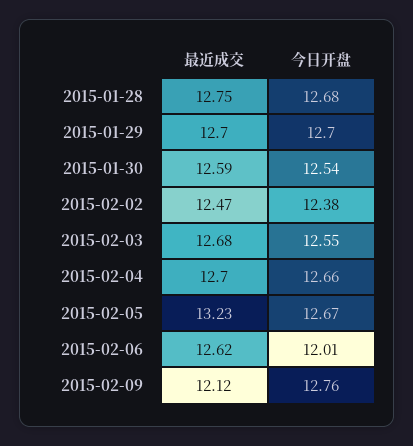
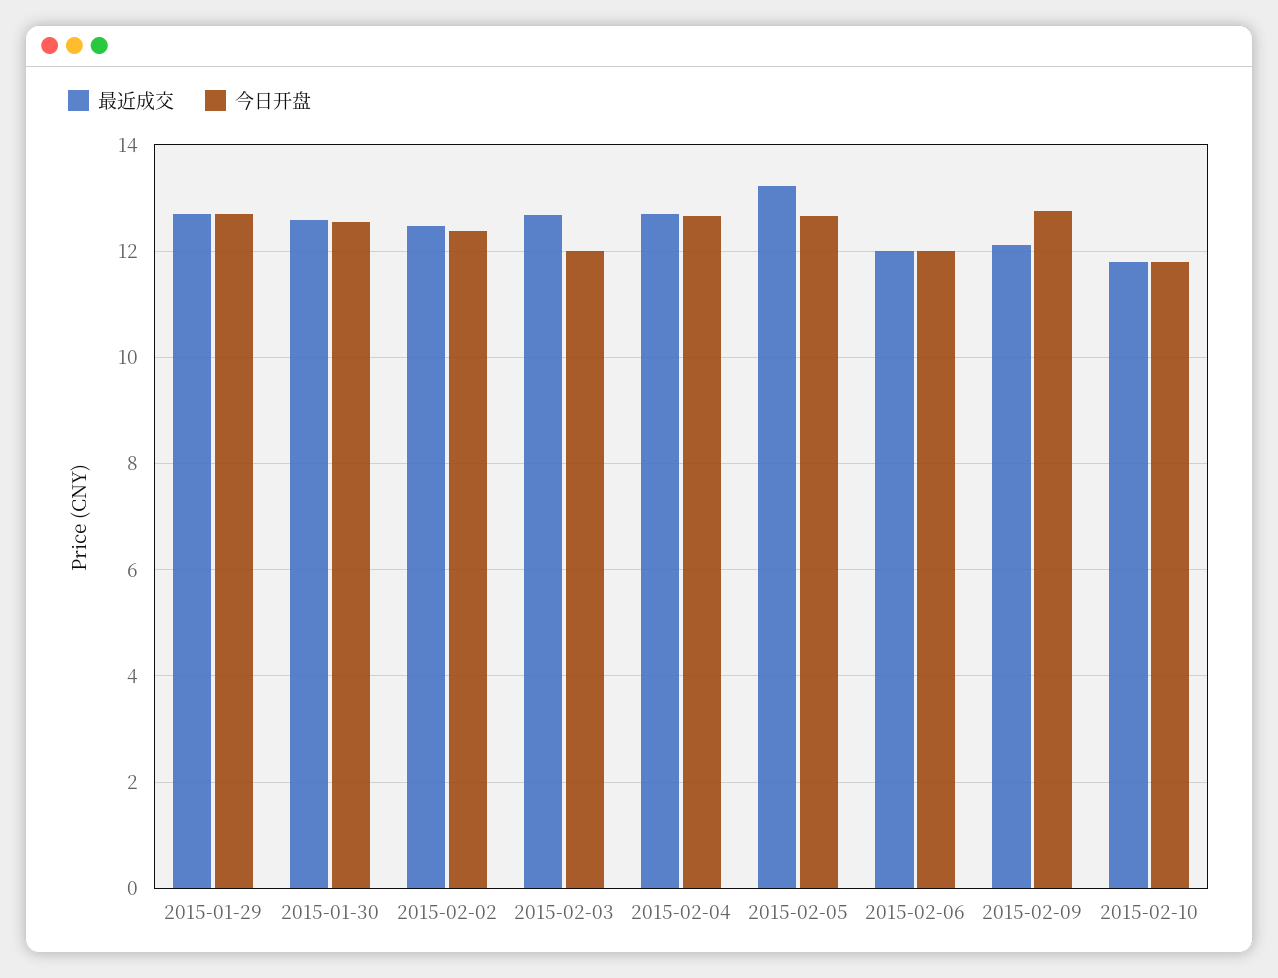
最近成交, 2015-01-28: 12.75 -> none
今日开盘, 2015-01-28: 12.68 -> none
今日开盘, 2015-02-03: 12.55 -> 12
最近成交, 2015-02-06: 12.62 -> 12
最近成交, 2015-02-10: none -> 11.8
今日开盘, 2015-02-10: none -> 11.8

